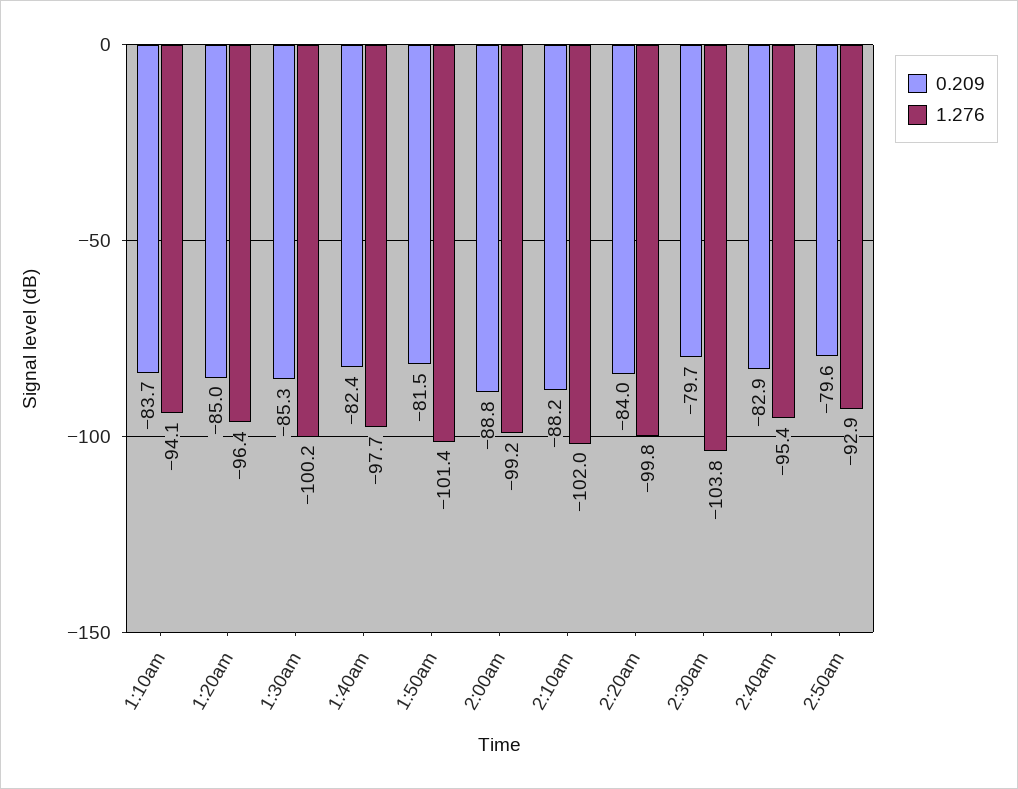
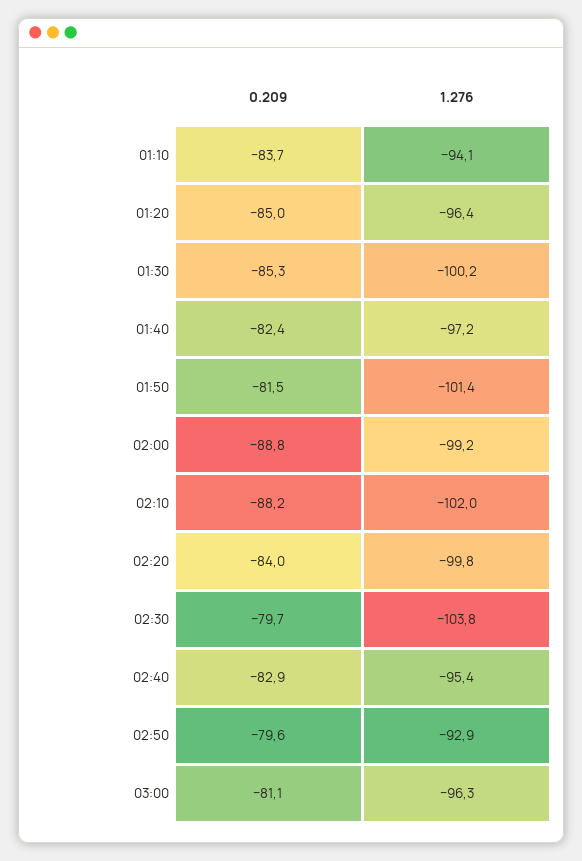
1.276, 1:40am: -97.7 -> -97.2
0.209, 03:00: none -> -81.1
1.276, 03:00: none -> -96.3

